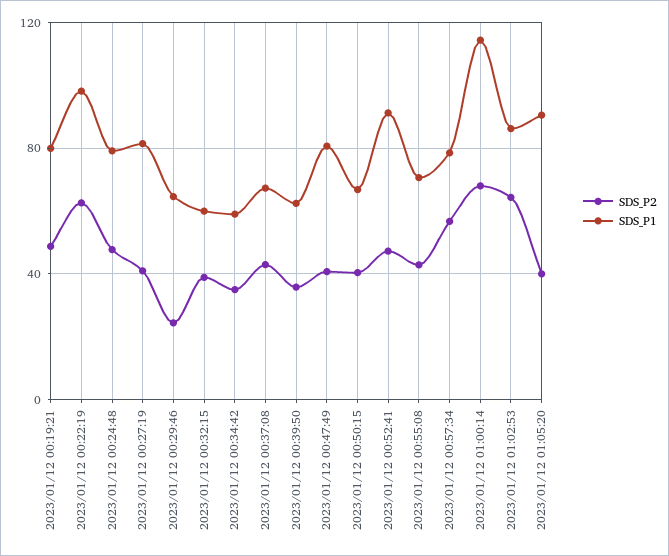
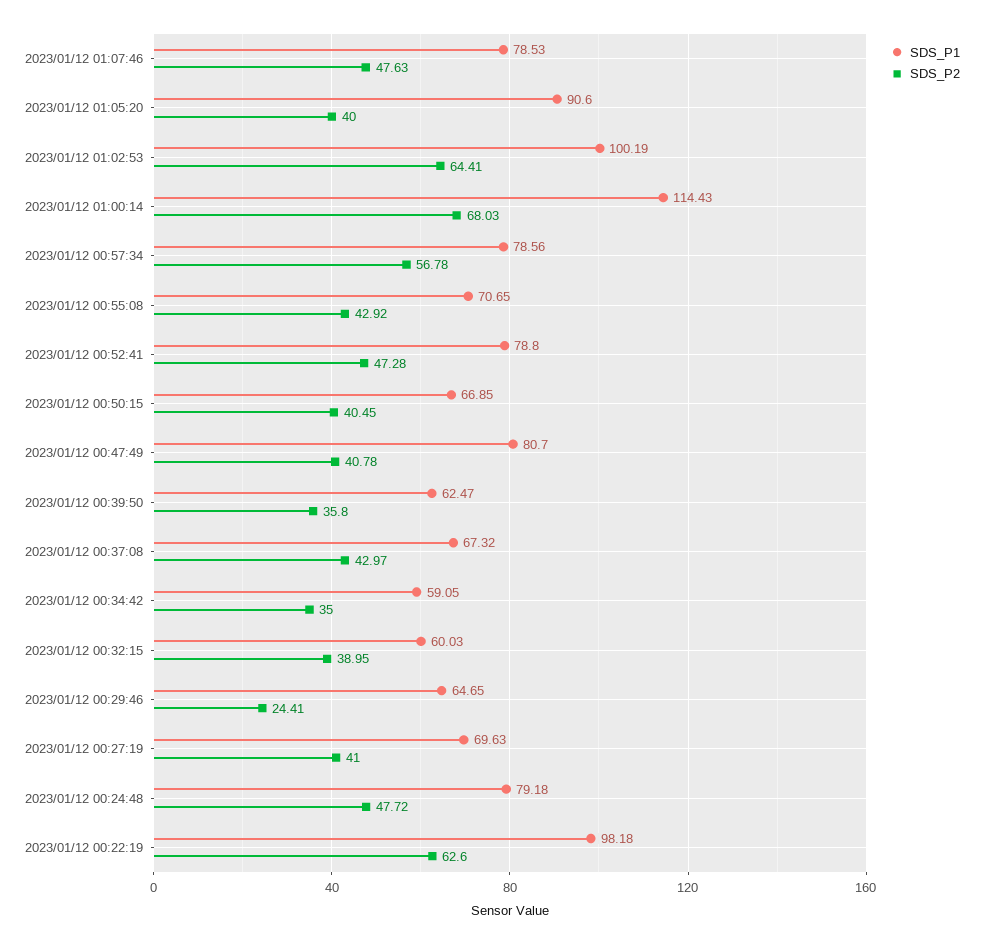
SDS_P2, 2023/01/12 00:19:21: 50 -> none
SDS_P1, 2023/01/12 00:19:21: 80 -> none
SDS_P1, 2023/01/12 00:27:19: 80 -> 69.63
SDS_P1, 2023/01/12 00:52:41: 90 -> 78.8
SDS_P1, 2023/01/12 01:02:53: 85 -> 100.19
SDS_P1, 2023/01/12 01:07:46: none -> 78.53
SDS_P2, 2023/01/12 01:07:46: none -> 47.63

